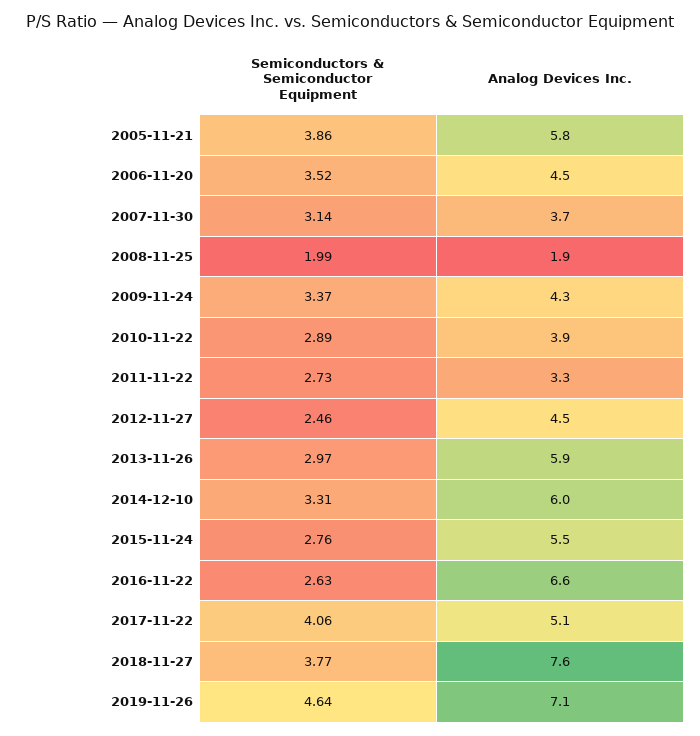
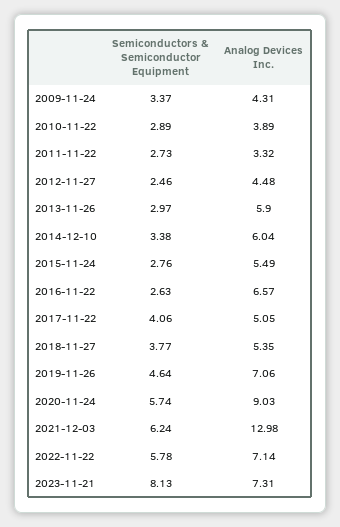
Semiconductors & Semiconductor Equipment, 2005-11-21: 3.86 -> none
Analog Devices Inc., 2005-11-21: 5.8 -> none
Semiconductors & Semiconductor Equipment, 2006-11-20: 3.52 -> none
Analog Devices Inc., 2006-11-20: 4.5 -> none
Semiconductors & Semiconductor Equipment, 2007-11-30: 3.14 -> none
Analog Devices Inc., 2007-11-30: 3.7 -> none
Semiconductors & Semiconductor Equipment, 2008-11-25: 1.99 -> none
Analog Devices Inc., 2008-11-25: 1.9 -> none
Semiconductors & Semiconductor Equipment, 2014-12-10: 3.31 -> 3.38
Analog Devices Inc., 2018-11-27: 7.6 -> 5.35
Semiconductors & Semiconductor Equipment, 2020-11-24: none -> 5.74
Analog Devices Inc., 2020-11-24: none -> 9.03
Semiconductors & Semiconductor Equipment, 2021-12-03: none -> 6.24
Analog Devices Inc., 2021-12-03: none -> 12.98
Semiconductors & Semiconductor Equipment, 2022-11-22: none -> 5.78
Analog Devices Inc., 2022-11-22: none -> 7.14
Semiconductors & Semiconductor Equipment, 2023-11-21: none -> 8.13
Analog Devices Inc., 2023-11-21: none -> 7.31

